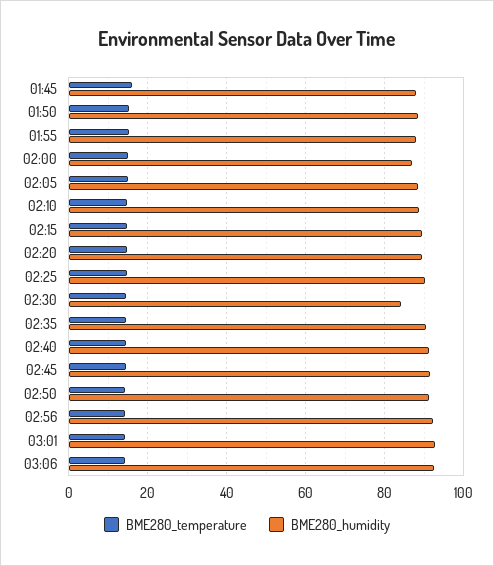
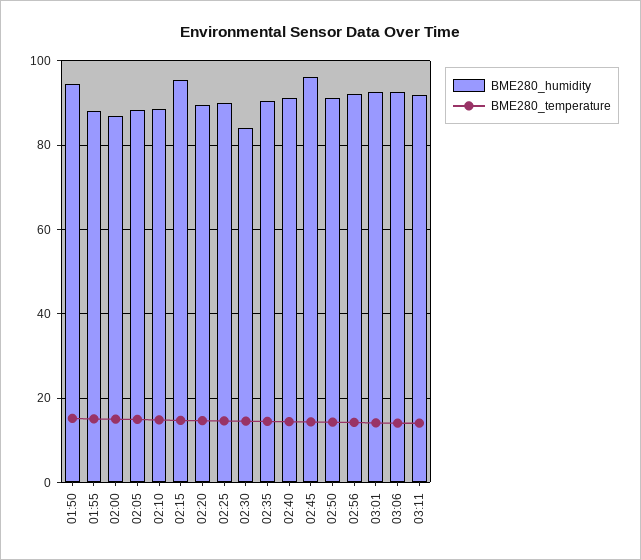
BME280_temperature, 01:45: 16 -> none
BME280_humidity, 01:45: 88 -> none
BME280_humidity, 01:50: 88 -> 94
BME280_humidity, 02:15: 90 -> 96
BME280_humidity, 02:45: 92 -> 96
BME280_humidity, 03:11: none -> 92
BME280_temperature, 03:11: none -> 14

